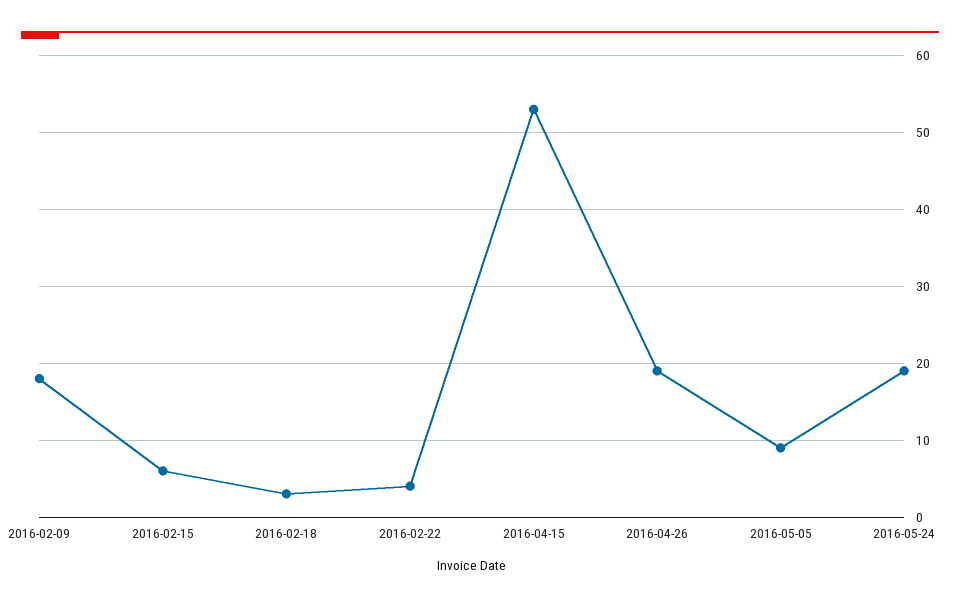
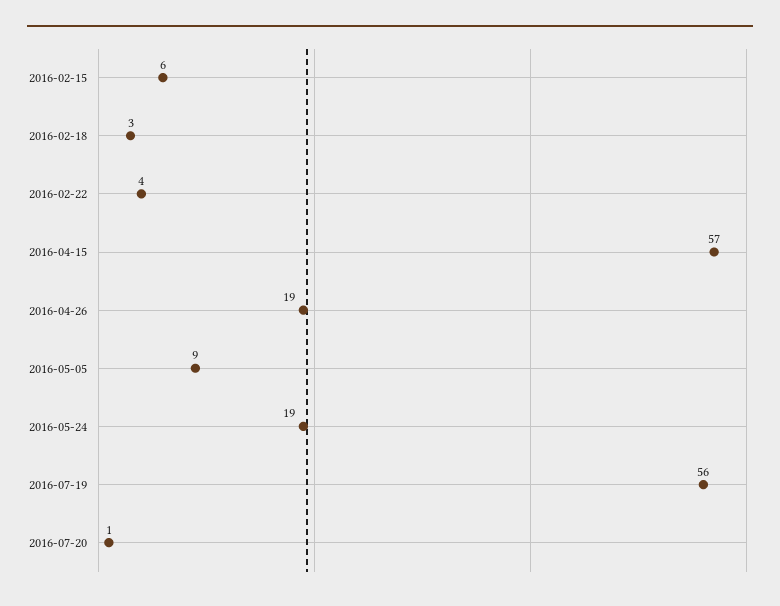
2016-02-09: 18 -> none
2016-04-15: 53 -> 57
2016-07-19: none -> 56
2016-07-20: none -> 1

